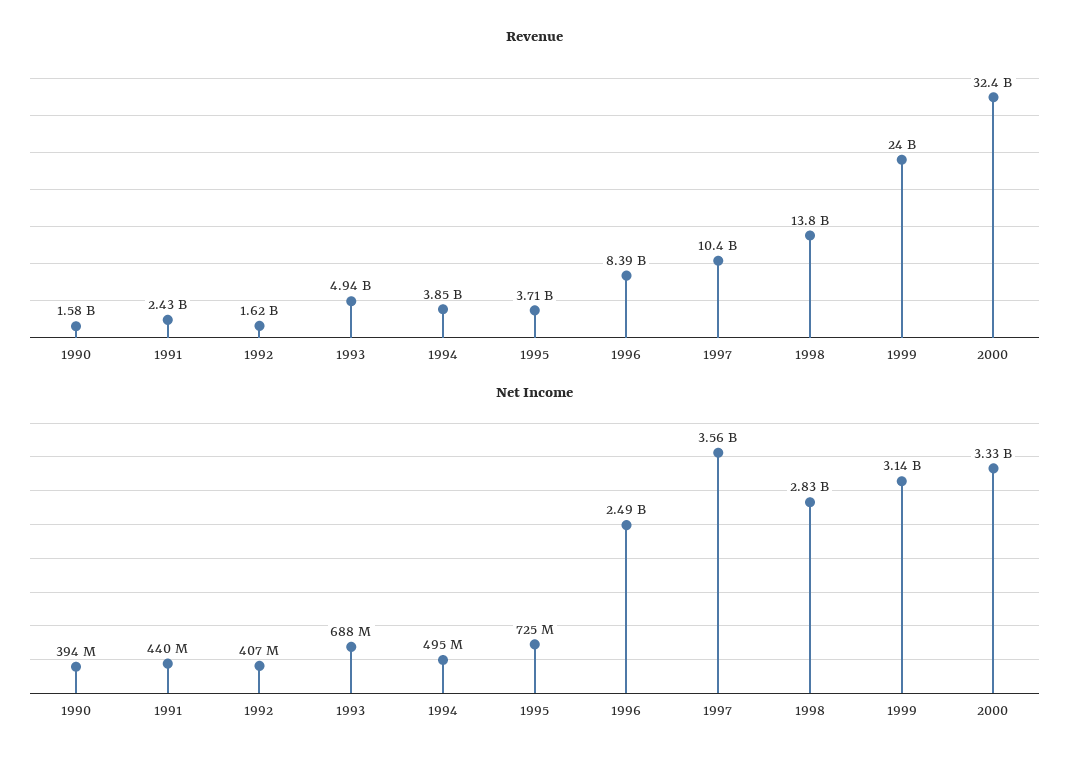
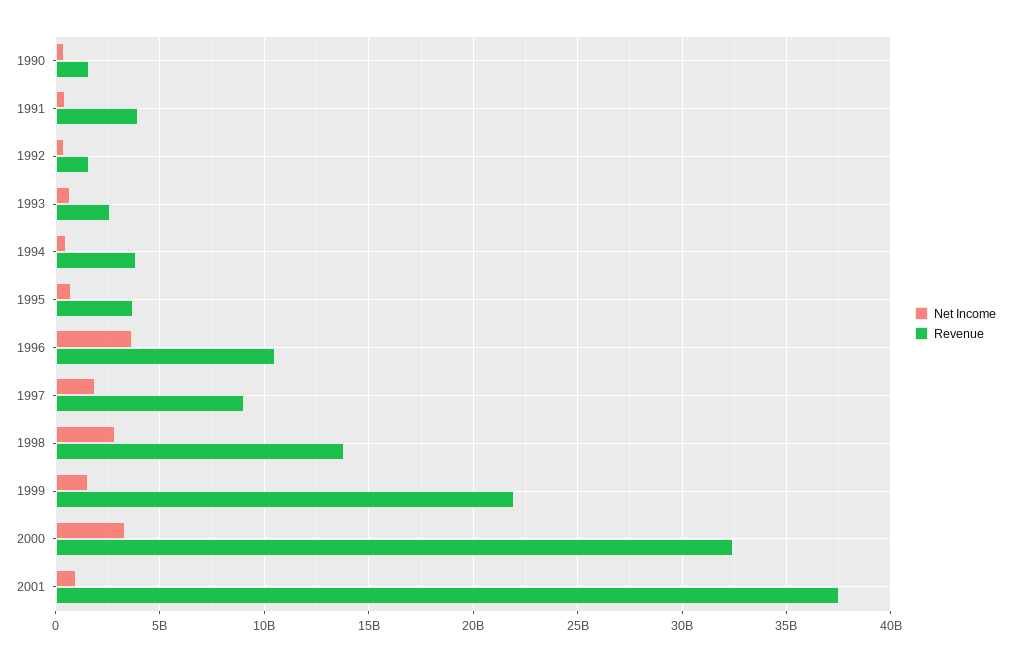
Revenue, 1991: 2430000000 -> 4000000000
Revenue, 1993: 4940000000 -> 2500000000
Revenue, 1996: 8390000000 -> 10500000000
Revenue, 1997: 10400000000 -> 9000000000
Revenue, 1999: 24000000000 -> 22000000000
Net Income, 1996: 2490000000 -> 3500000000
Net Income, 1997: 3560000000 -> 2000000000
Net Income, 1999: 3140000000 -> 1500000000
Net Income, 2001: none -> 1000000000
Revenue, 2001: none -> 37500000000

